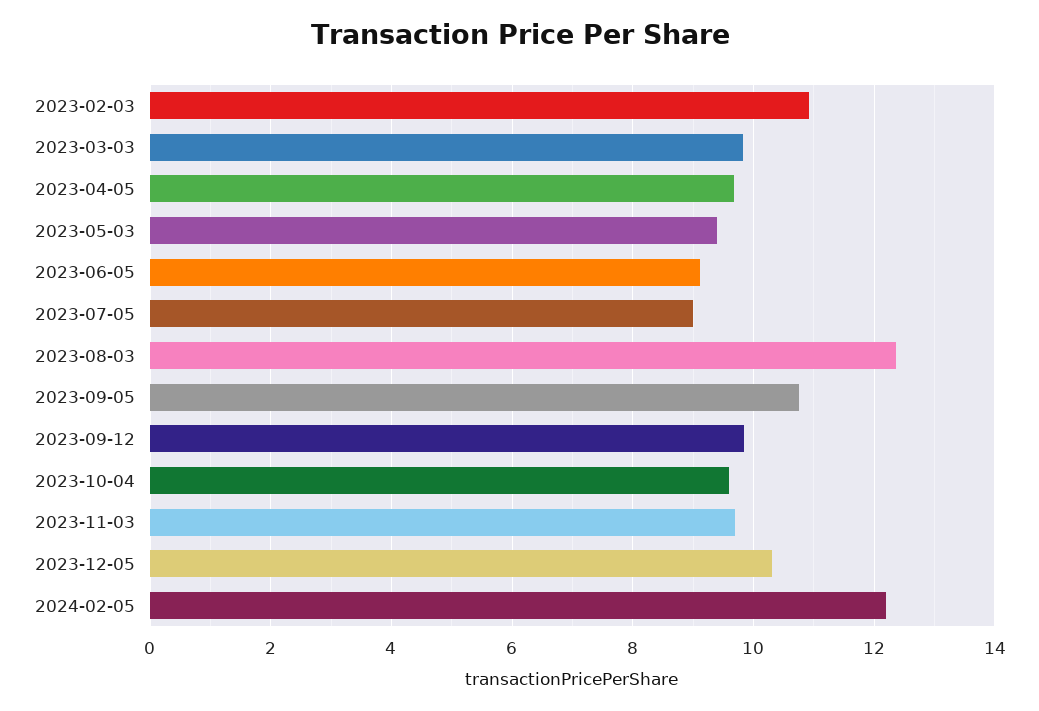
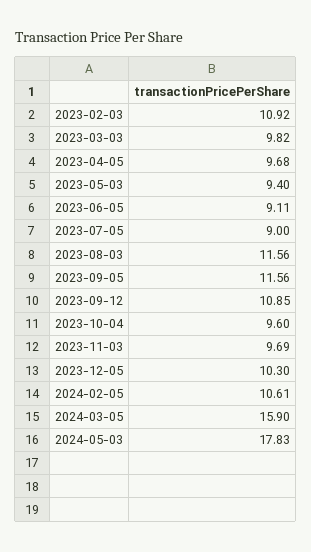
2023-08-03: 12.4 -> 11.56
2023-09-05: 10.8 -> 11.56
2023-09-12: 9.8 -> 10.85
2024-02-05: 12.2 -> 10.61
2024-03-05: none -> 15.9
2024-05-03: none -> 17.83

